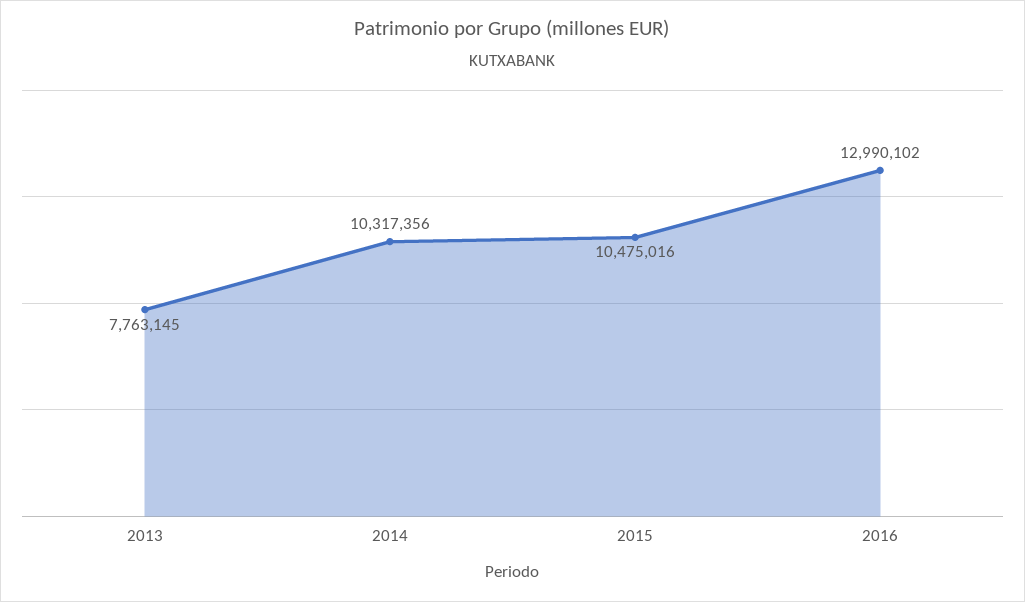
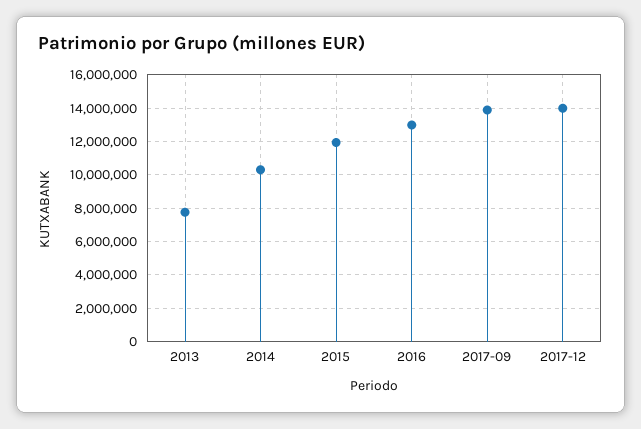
2015: 10475016 -> 12000000
2017-09: none -> 14000000
2017-12: none -> 14000000

